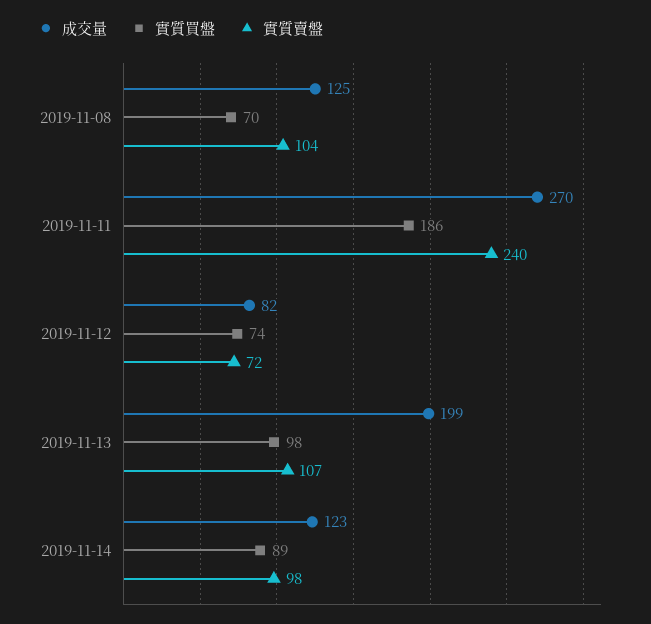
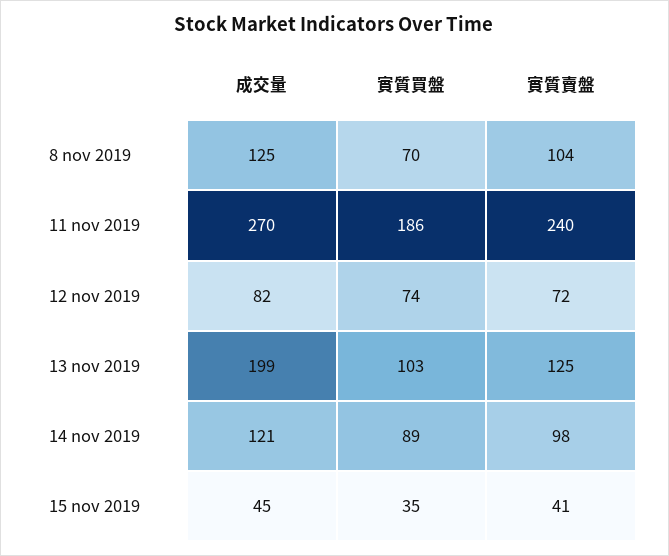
實質買盤, 2019-11-13: 98 -> 103
實質賣盤, 2019-11-13: 107 -> 125
成交量, 2019-11-14: 123 -> 121
成交量, 15 nov 2019: none -> 45
實質買盤, 15 nov 2019: none -> 35
實質賣盤, 15 nov 2019: none -> 41

